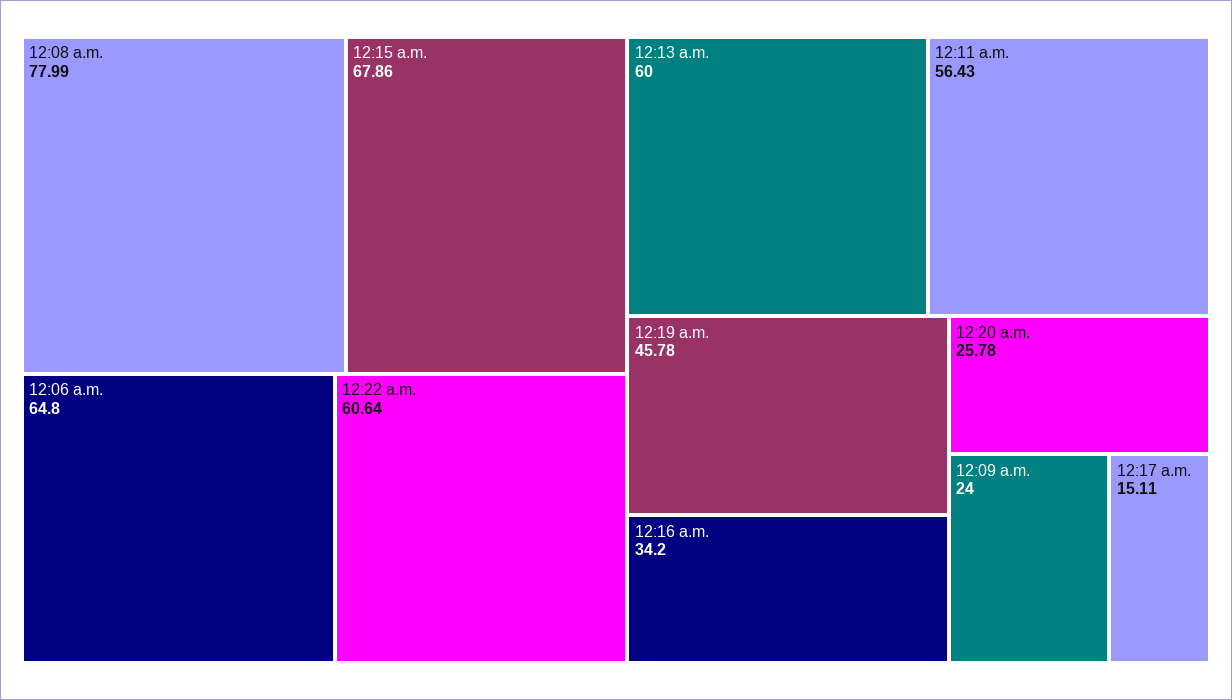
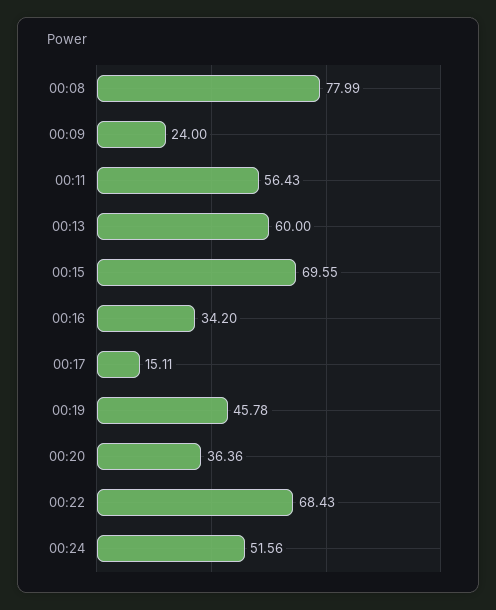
12:15 a.m.: 67.86 -> 69.55
12:06 a.m.: 64.8 -> none
12:22 a.m.: 60.64 -> 68.43
12:20 a.m.: 25.78 -> 36.36
00:24: none -> 51.56

